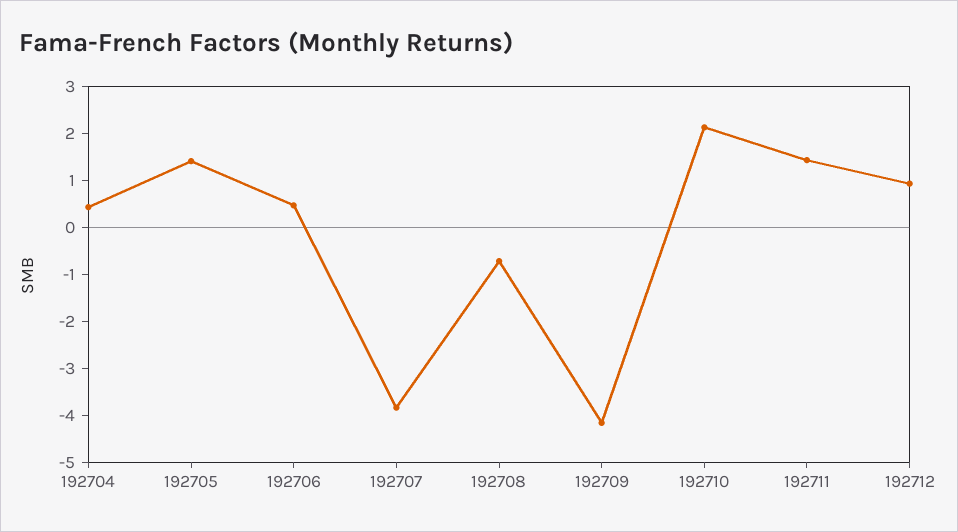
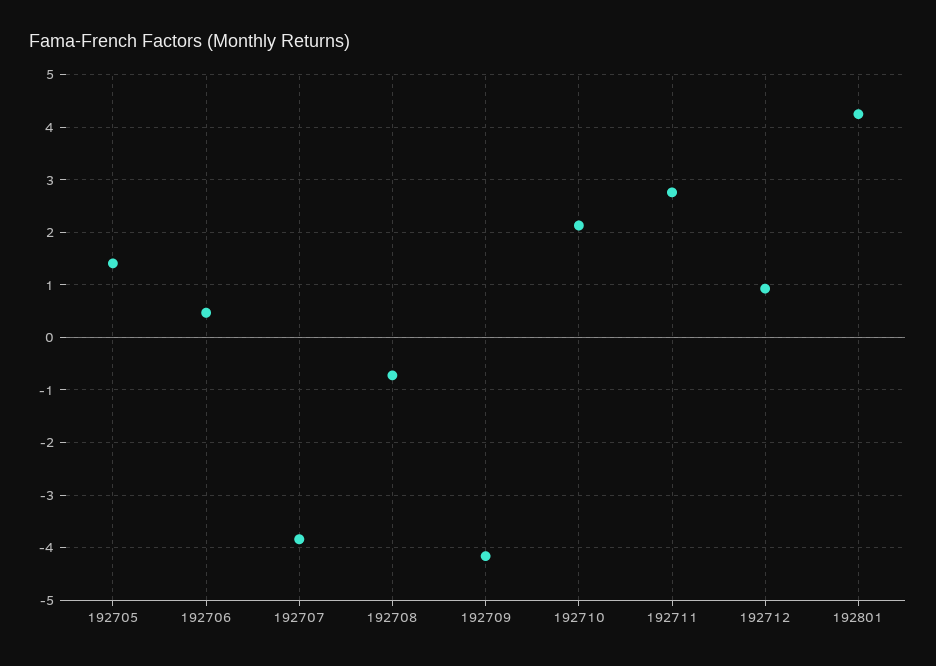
192704: 0.4 -> none
192711: 1.4 -> 2.8
192801: none -> 4.2

